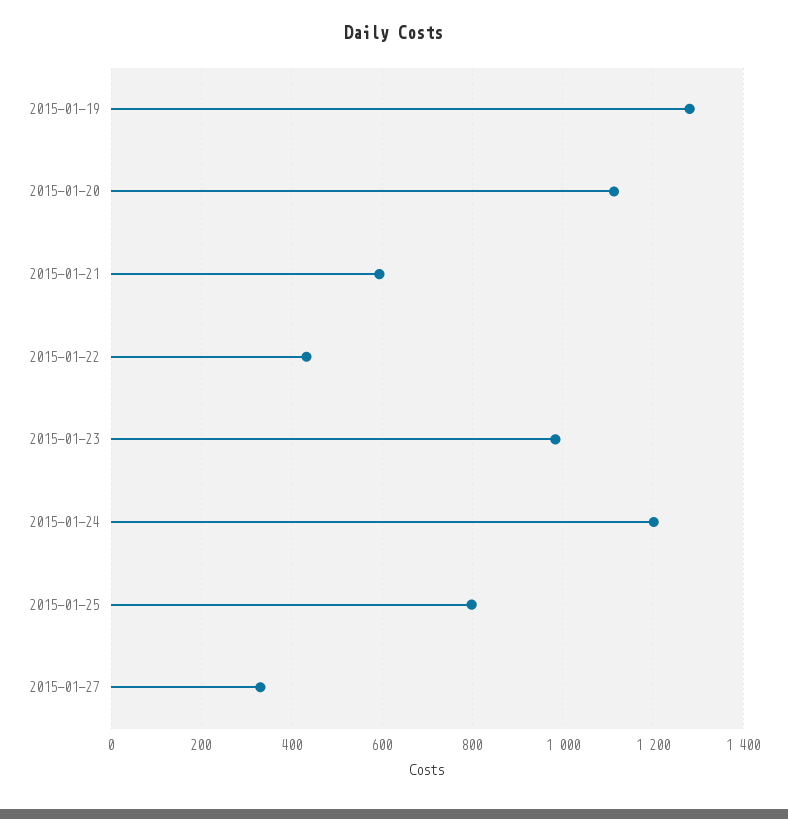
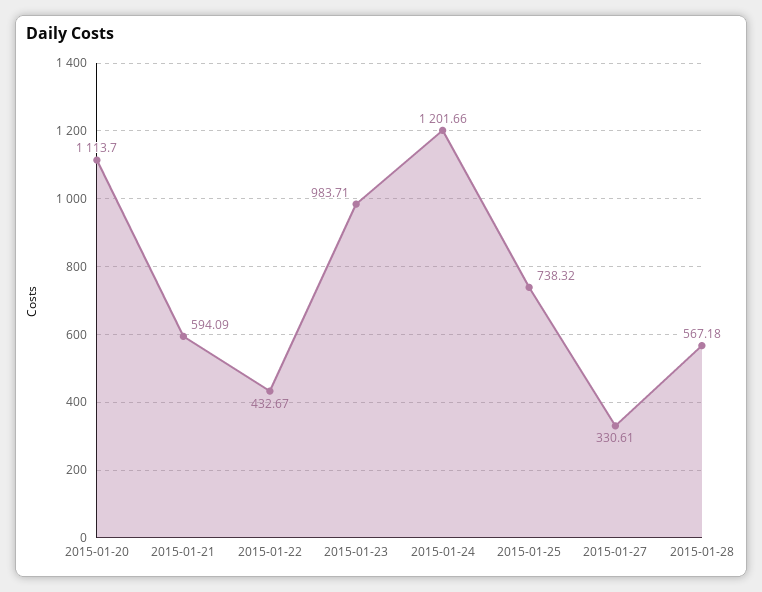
2015-01-19: 1280 -> none
2015-01-25: 800 -> 738.32
2015-01-28: none -> 567.18

